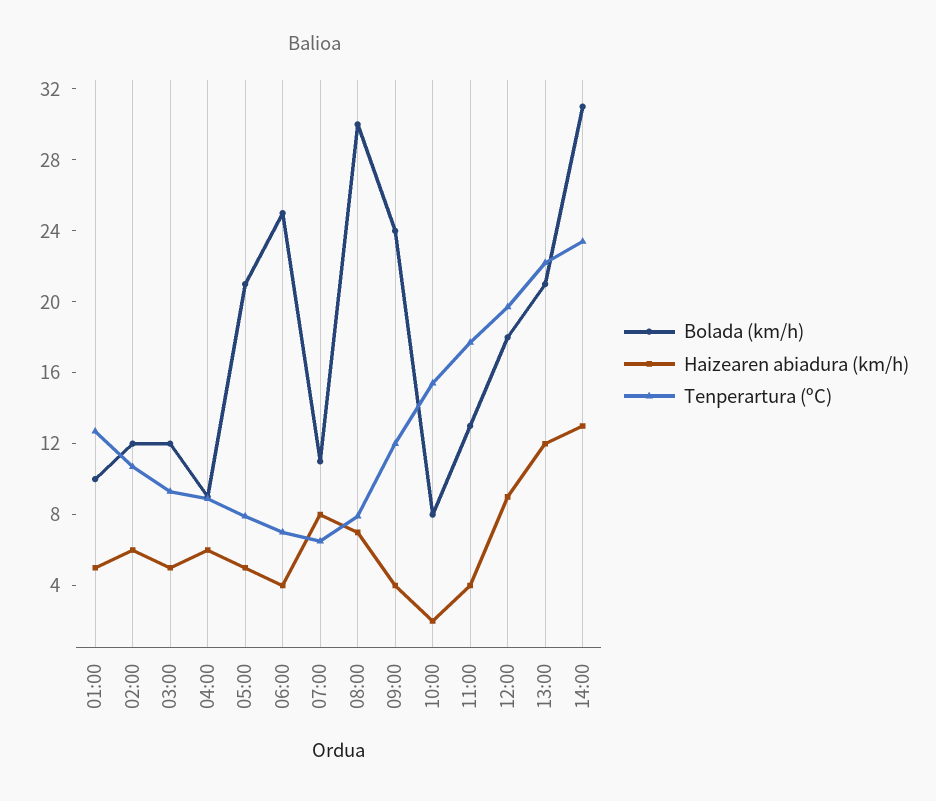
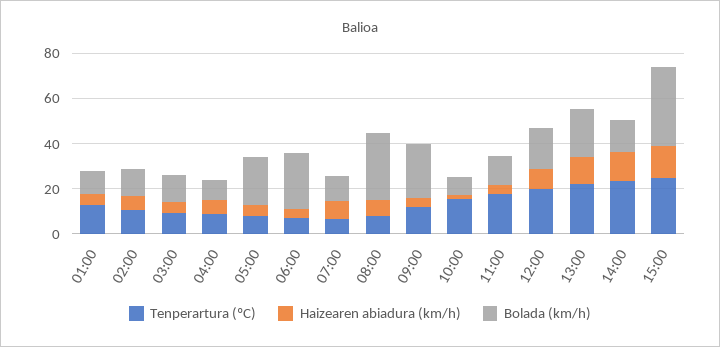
Bolada (km/h), 14:00: 31 -> 15
Tenperartura (ºC), 15:00: none -> 25
Haizearen abiadura (km/h), 15:00: none -> 15
Bolada (km/h), 15:00: none -> 35

